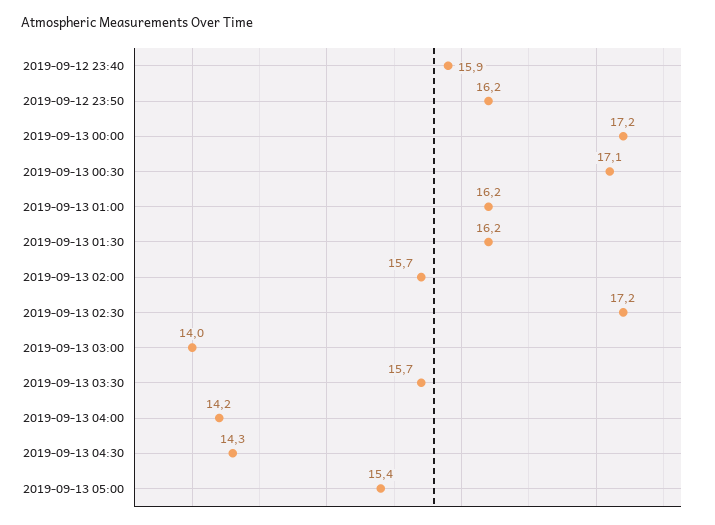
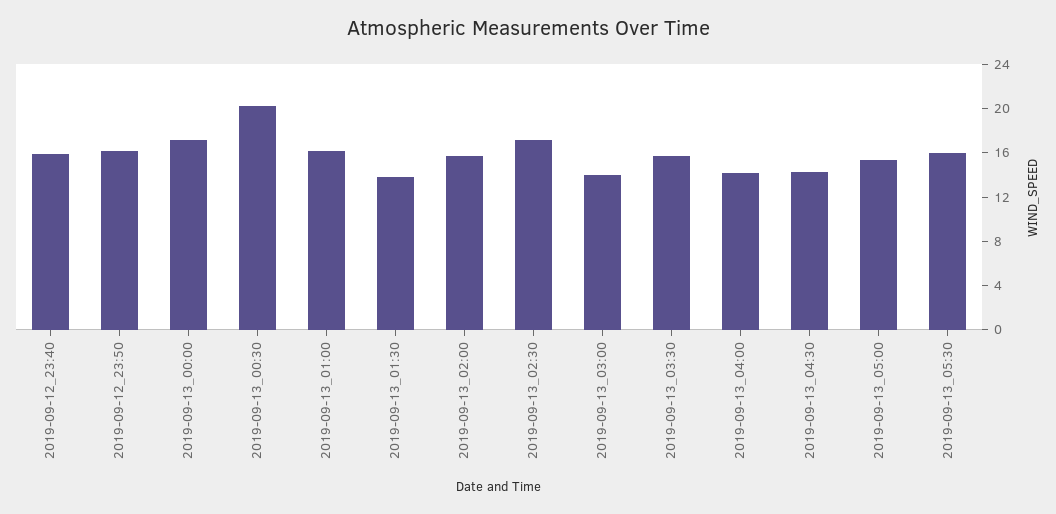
2019-09-13 00:30: 17.1 -> 20
2019-09-13 01:30: 16.2 -> 14
2019-09-13_05:30: none -> 16

